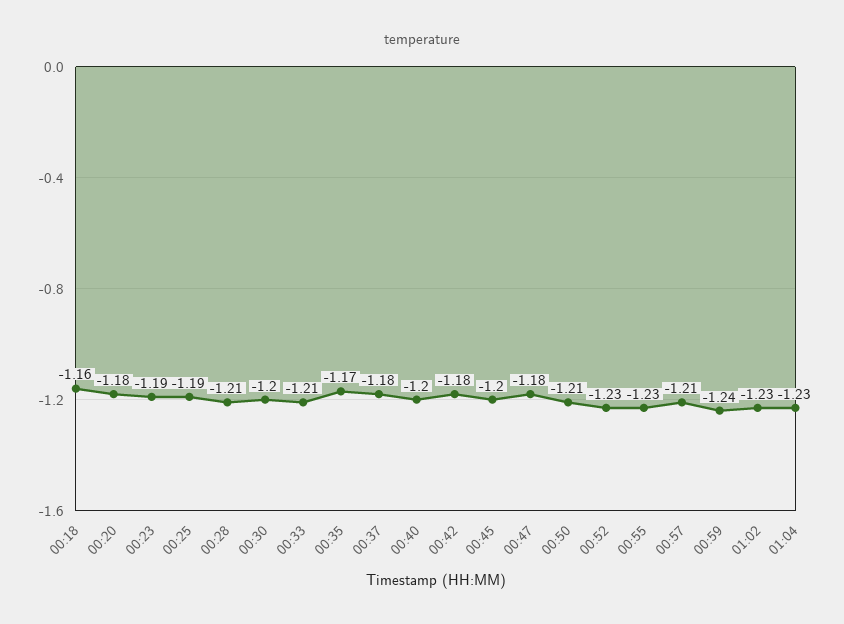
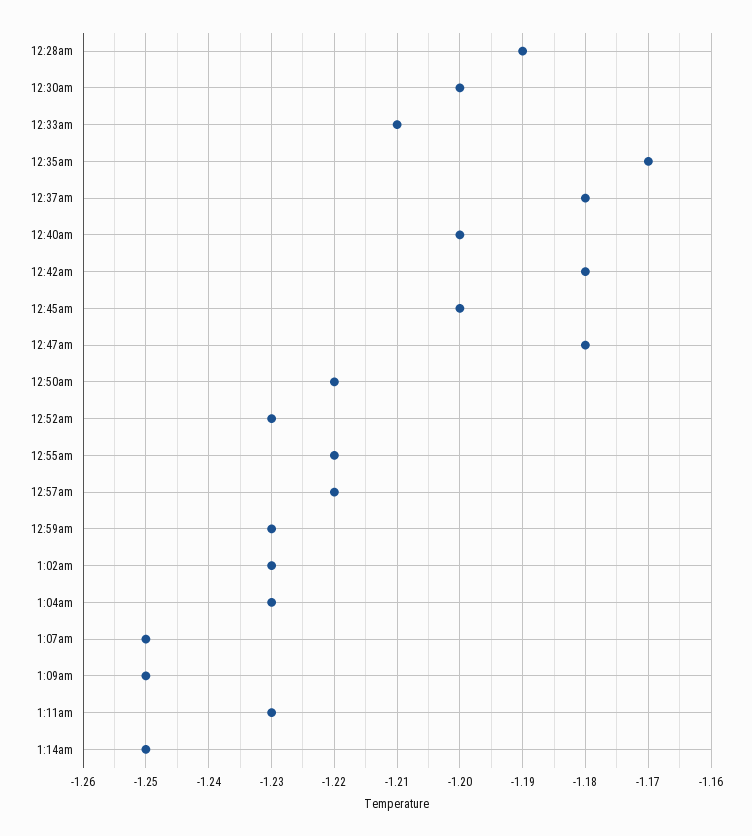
00:18: -1.16 -> none
00:20: -1.18 -> none
00:23: -1.19 -> none
00:25: -1.19 -> none
00:28: -1.21 -> -1.19
00:50: -1.21 -> -1.22
00:55: -1.23 -> -1.22
00:57: -1.21 -> -1.22
00:59: -1.24 -> -1.23
1:07am: none -> -1.25
1:09am: none -> -1.25
1:11am: none -> -1.23
1:14am: none -> -1.25

